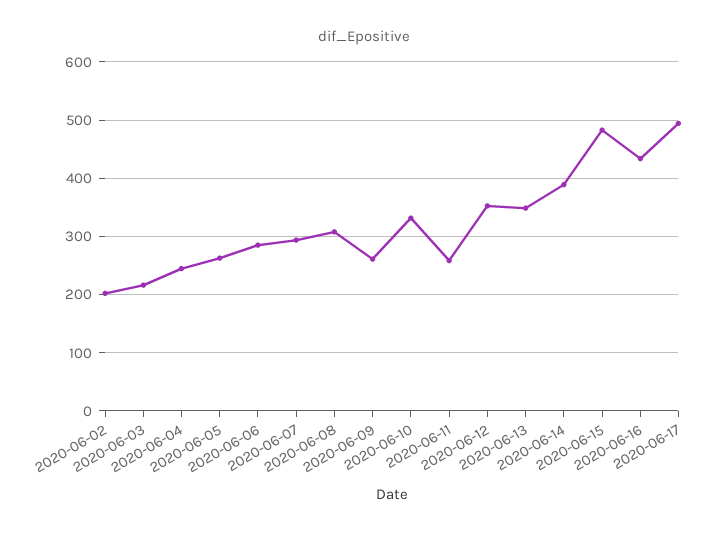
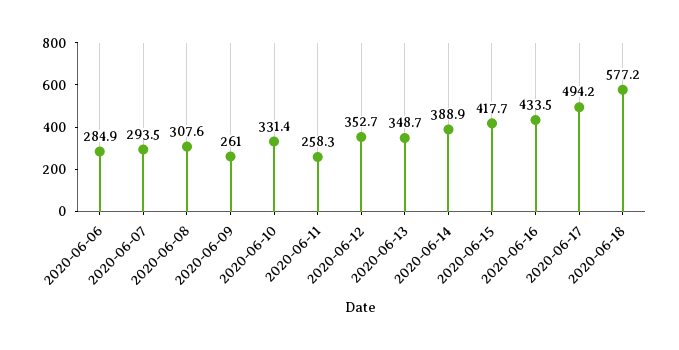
2020-06-02: 200 -> none
2020-06-03: 220 -> none
2020-06-04: 240 -> none
2020-06-05: 260 -> none
2020-06-15: 480 -> 417.7
2020-06-18: none -> 577.2

